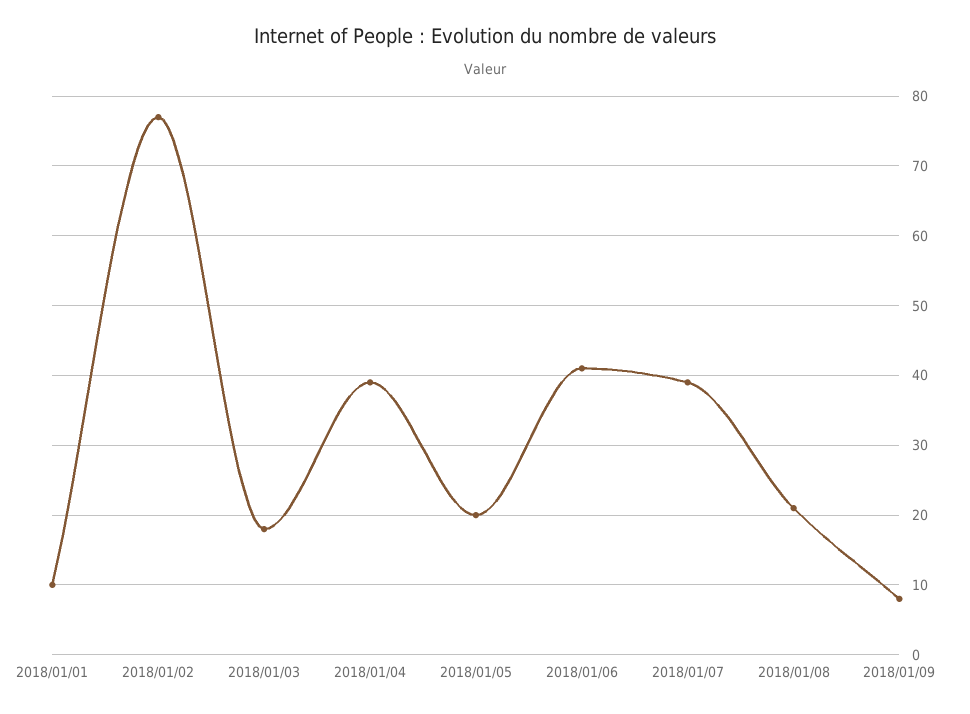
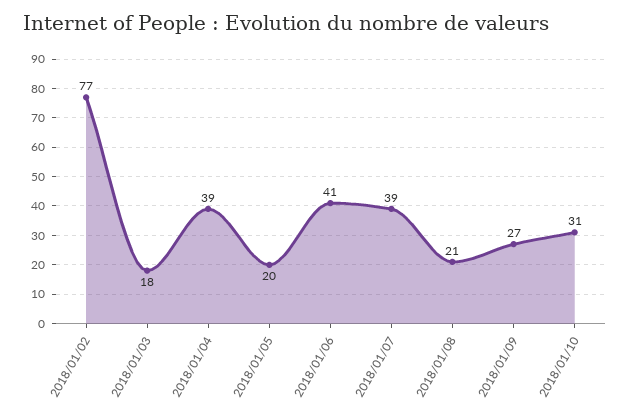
2018/01/01: 10 -> none
2018/01/09: 8 -> 27
2018/01/10: none -> 31

